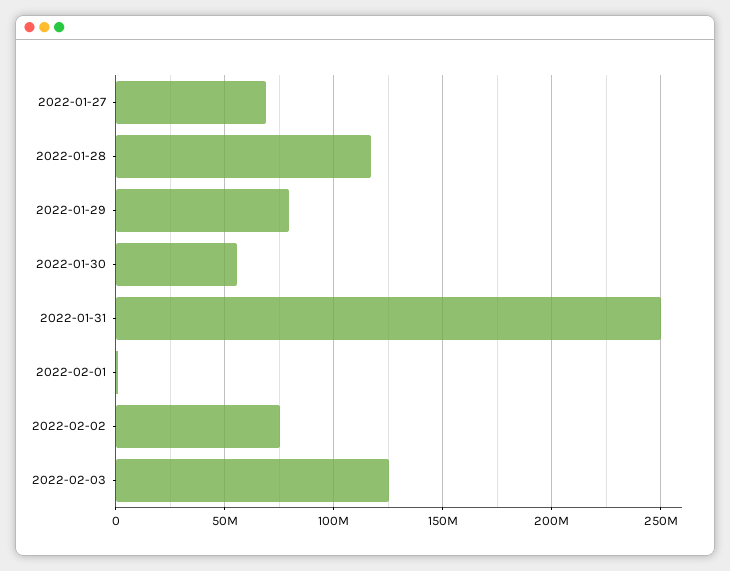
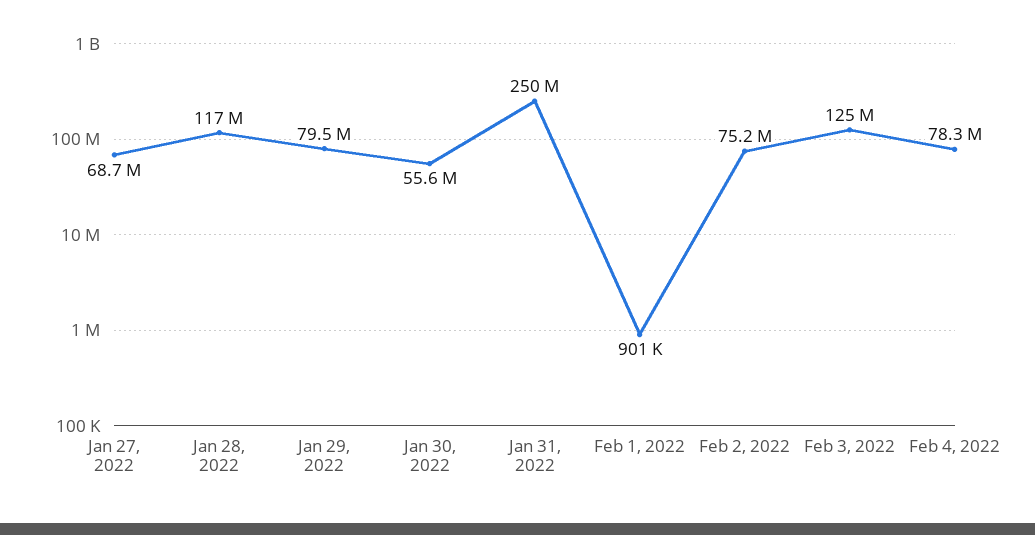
Feb 4, 2022: none -> 78300000

